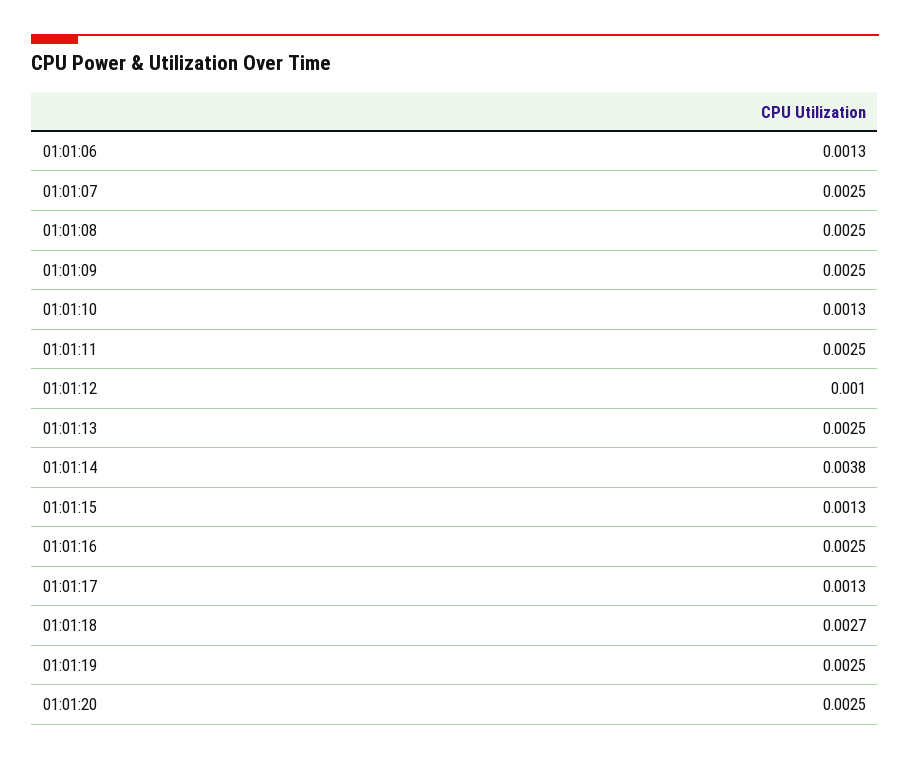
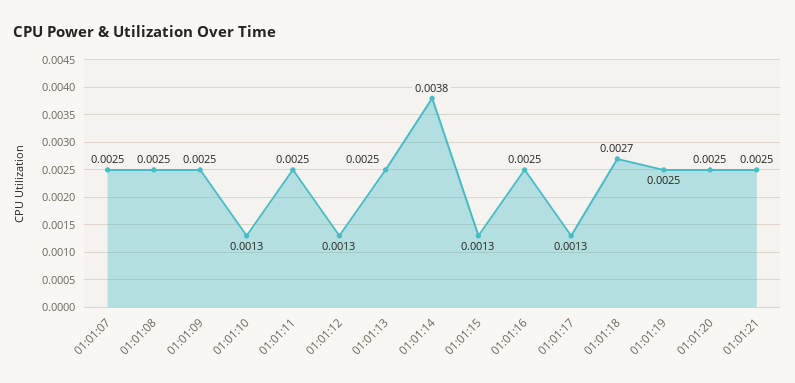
01:01:06: 0.0013 -> none
01:01:12: 0.001 -> 0.0013
01:01:21: none -> 0.0025

